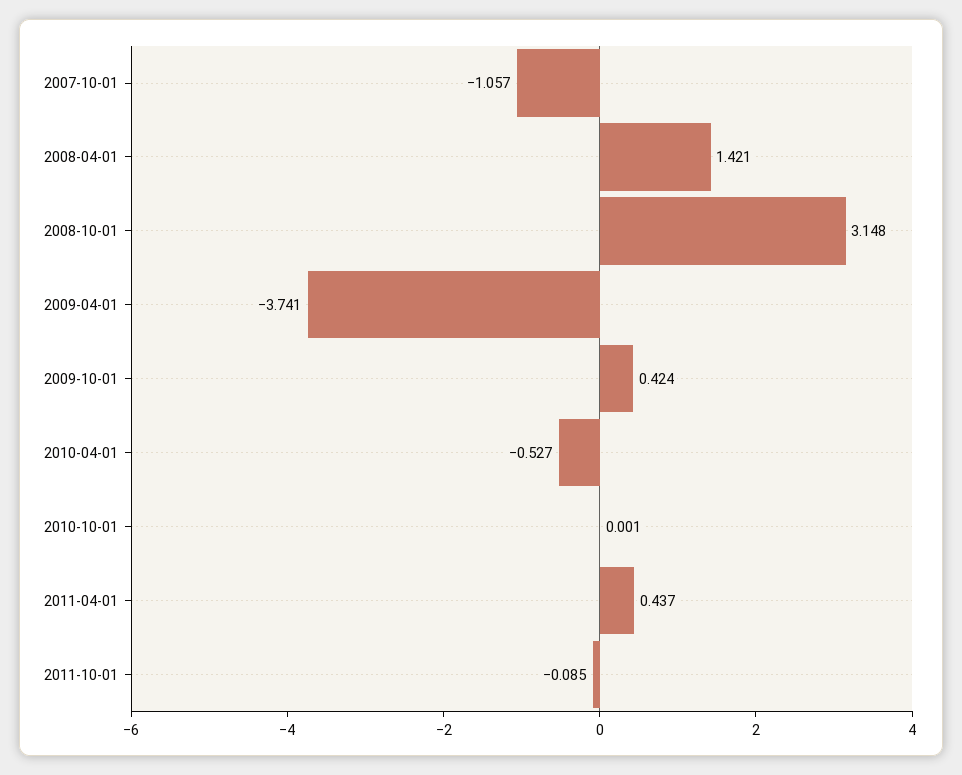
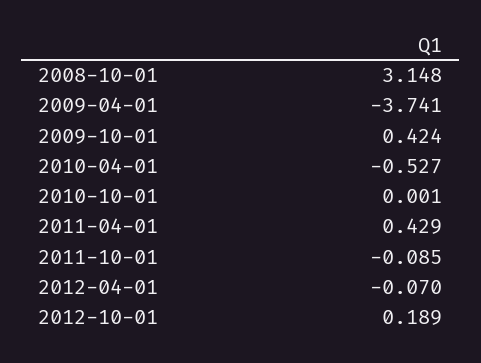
2007-10-01: -1.057 -> none
2008-04-01: 1.421 -> none
2011-04-01: 0.437 -> 0.429
2012-04-01: none -> -0.07
2012-10-01: none -> 0.189

